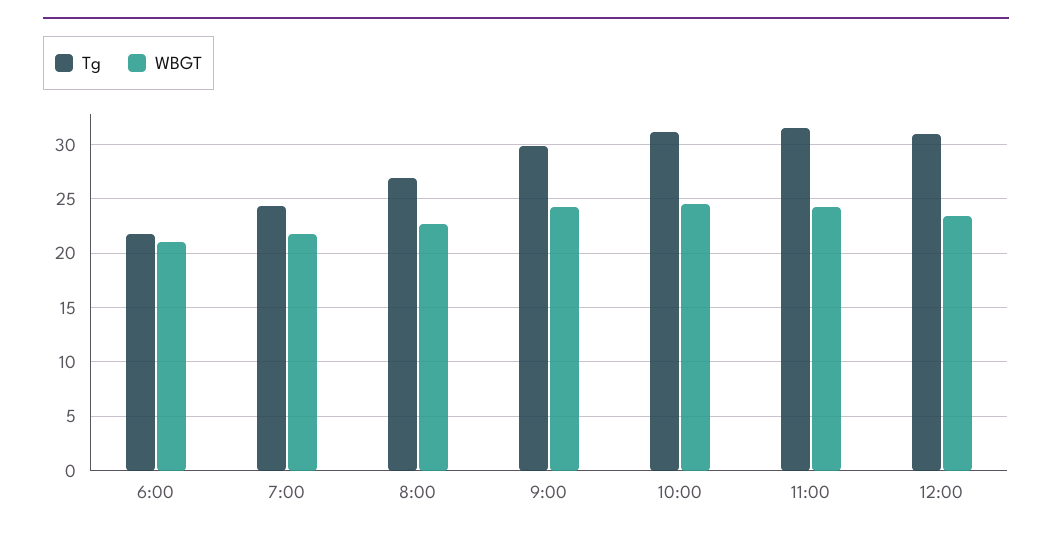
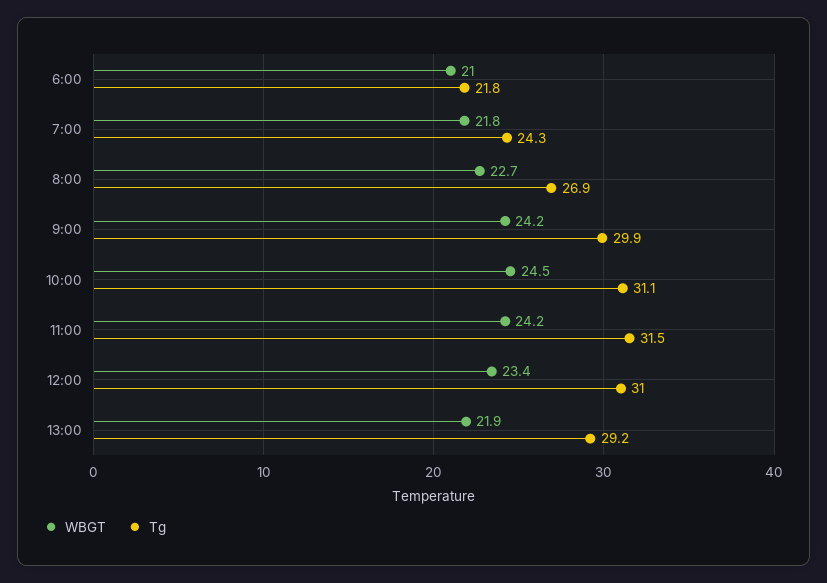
WBGT, 13:00: none -> 21.9
Tg, 13:00: none -> 29.2

